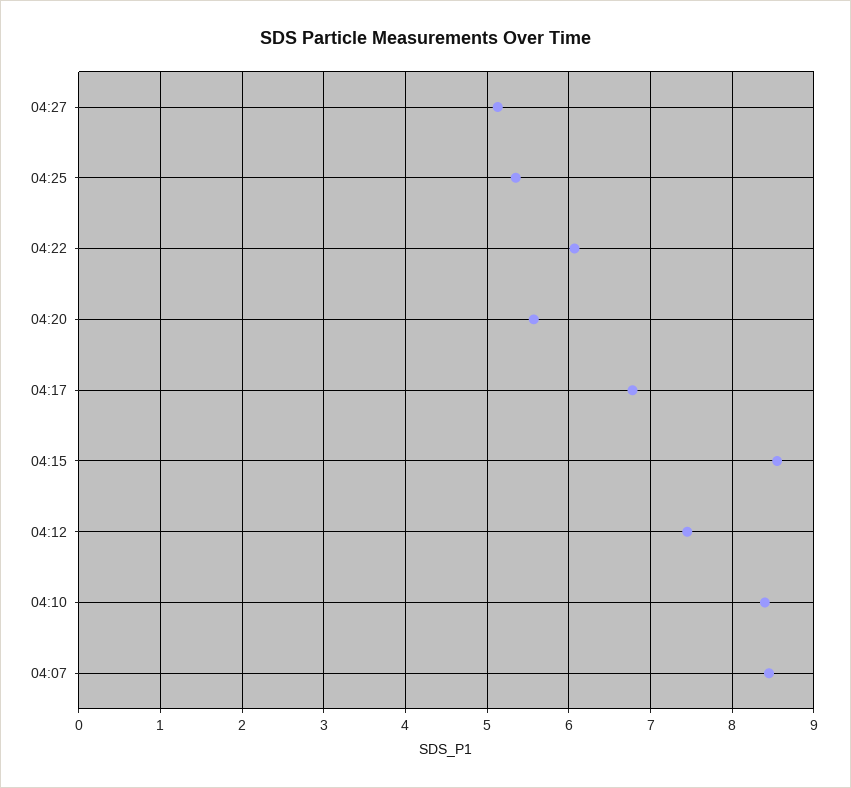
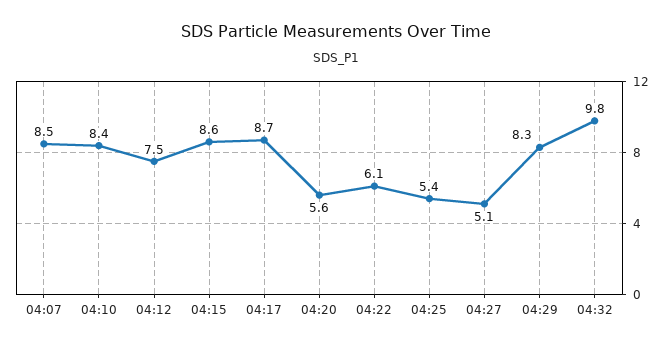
04:17: 6.8 -> 8.7
04:29: none -> 8.3
04:32: none -> 9.8

